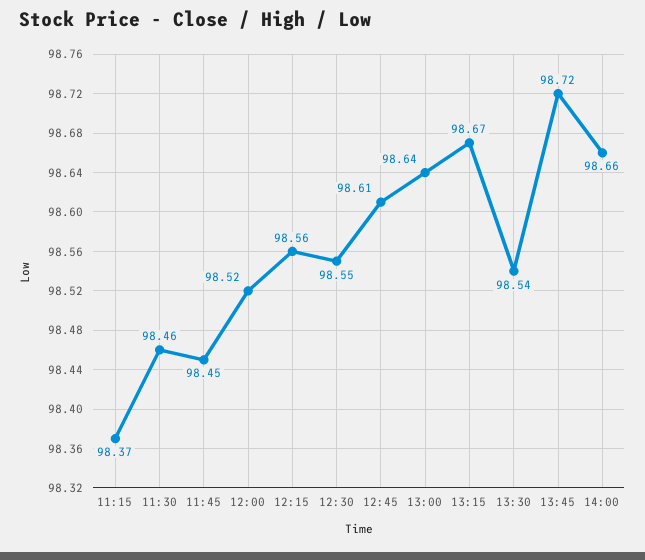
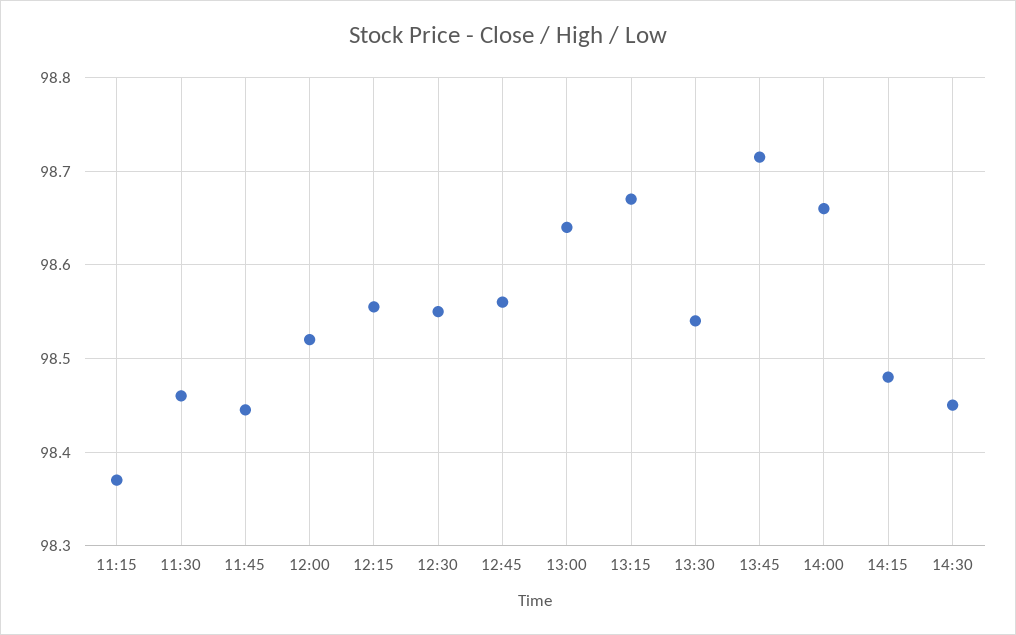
12:45: 98.61 -> 98.56
14:15: none -> 98.48
14:30: none -> 98.45

